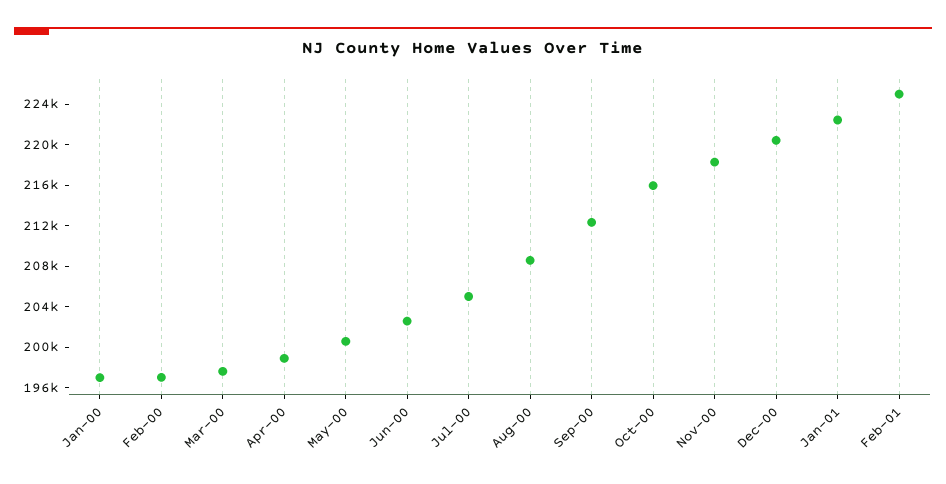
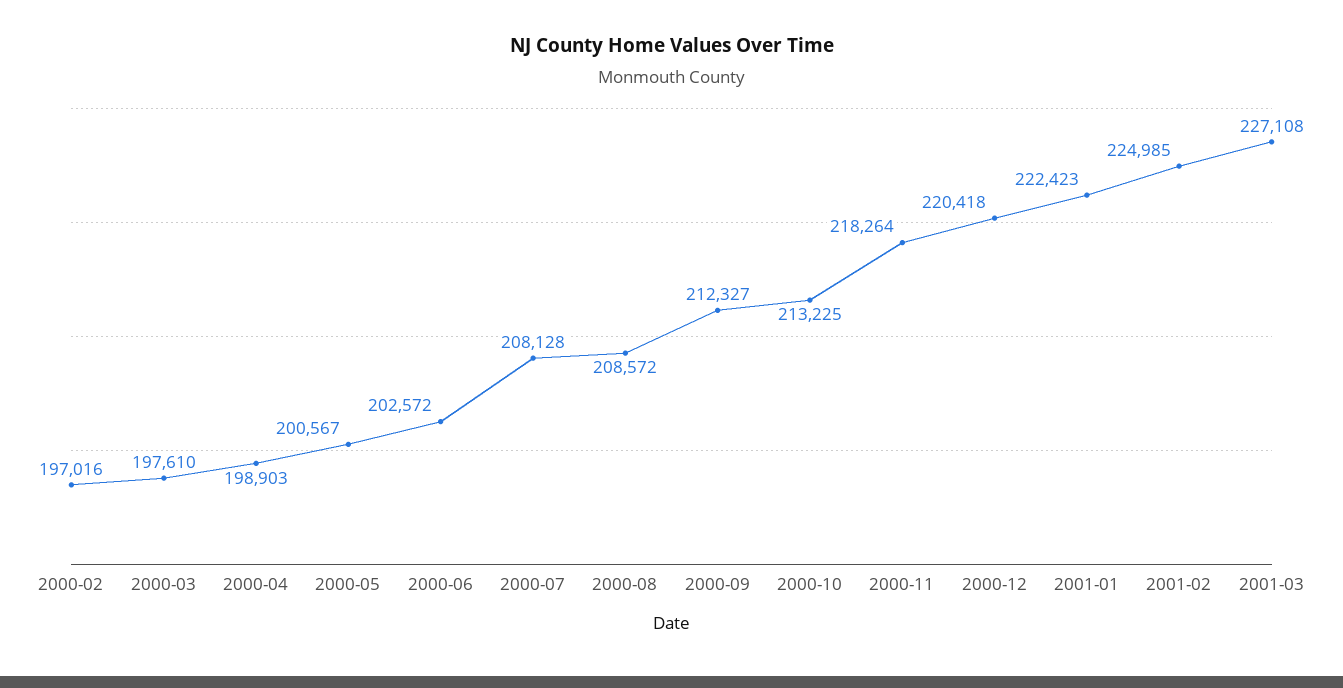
Jan-00: 197000 -> none
Jul-00: 205000 -> 208128
Oct-00: 216000 -> 213225
2001-03: none -> 227108

